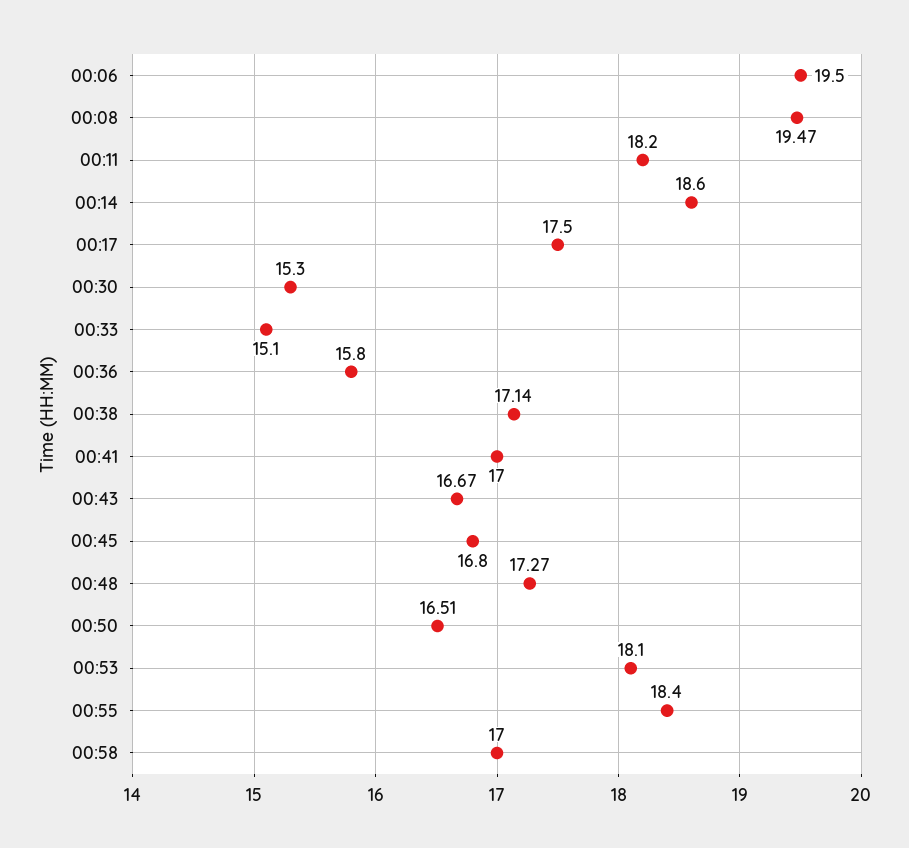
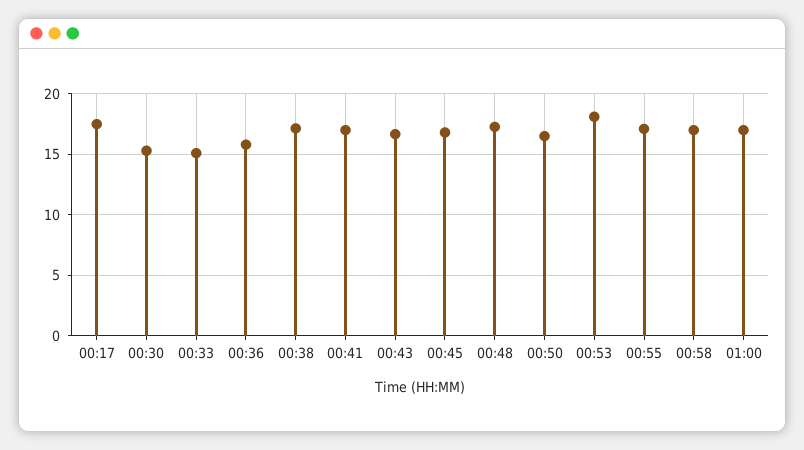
00:06: 19.5 -> none
00:08: 19.47 -> none
00:11: 18.2 -> none
00:14: 18.6 -> none
00:55: 18.4 -> 17
01:00: none -> 17

